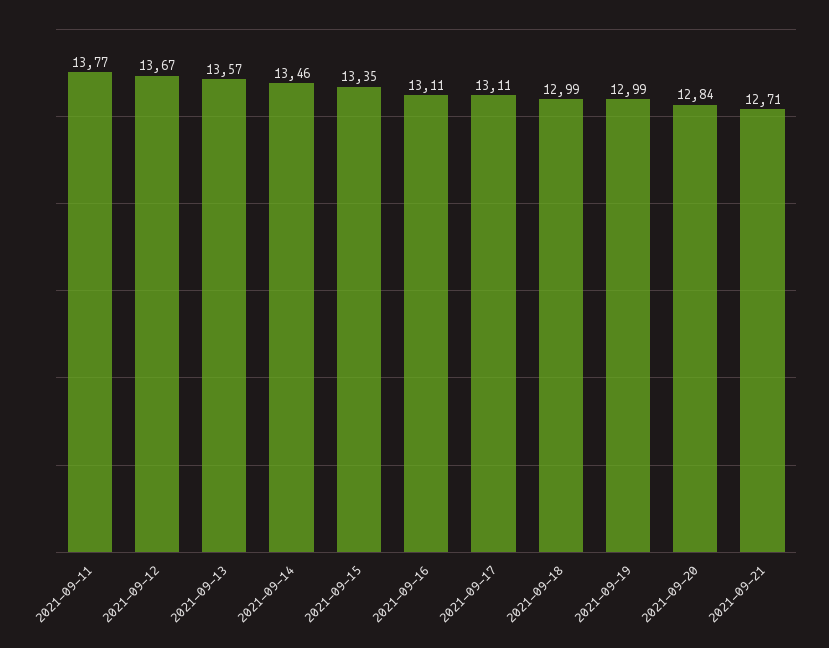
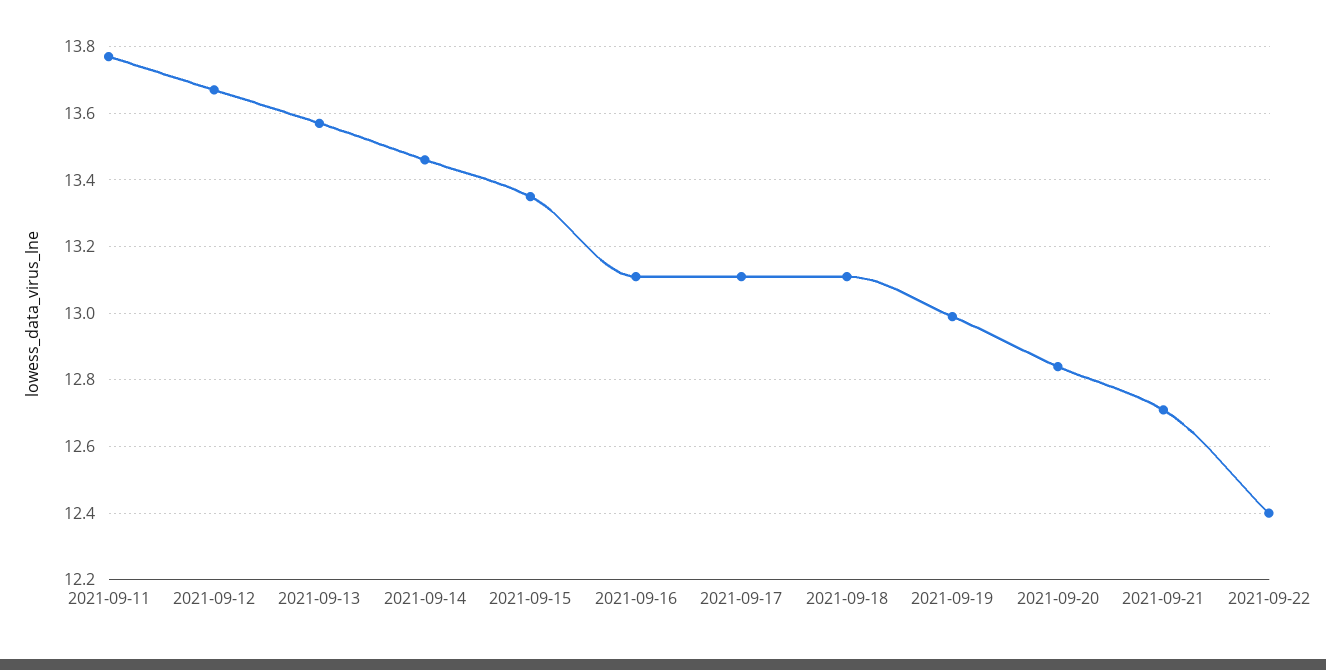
2021-09-18: 12.99 -> 13.1
2021-09-22: none -> 12.4

